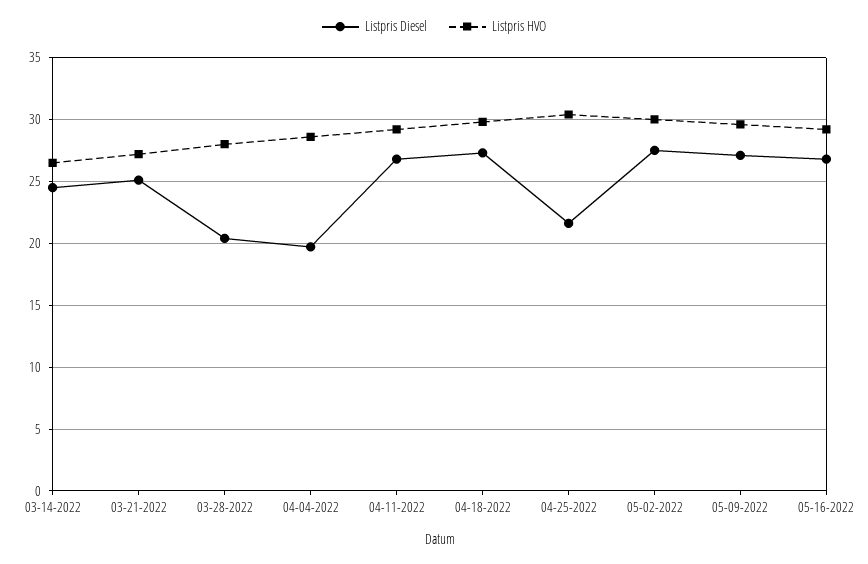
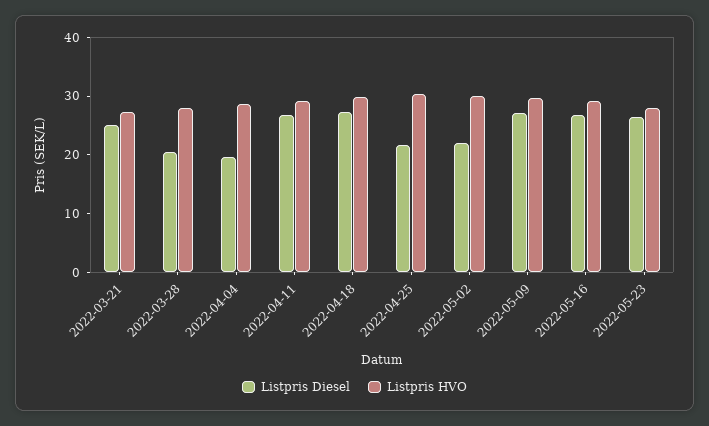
Listpris Diesel, 03-14-2022: 24.5 -> none
Listpris HVO, 03-14-2022: 26.5 -> none
Listpris Diesel, 05-02-2022: 27.5 -> 22
Listpris Diesel, 2022-05-23: none -> 26
Listpris HVO, 2022-05-23: none -> 28

